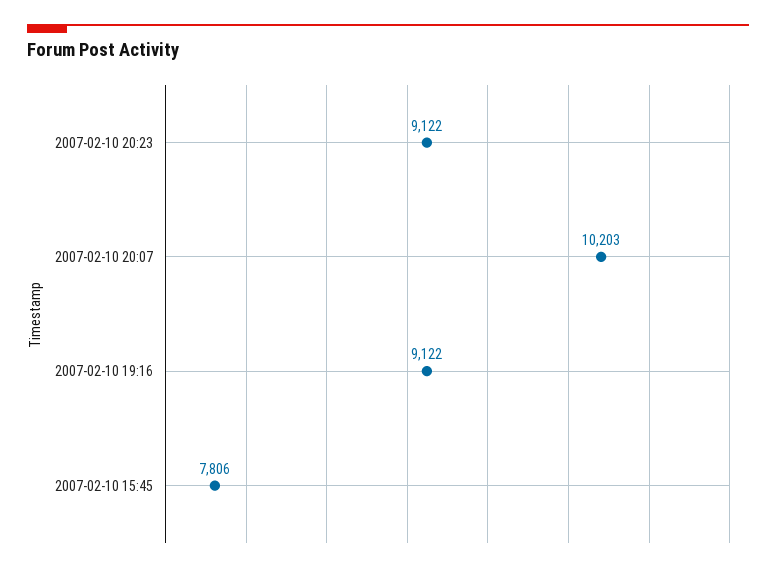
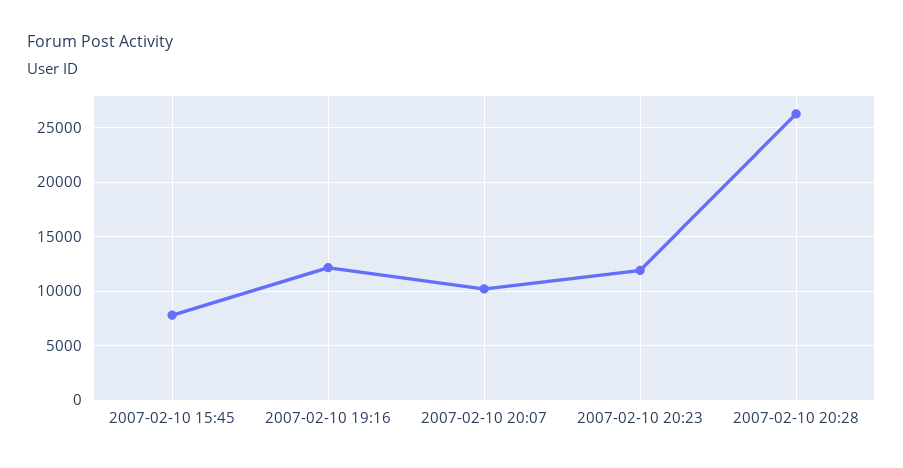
2007-02-10 20:23: 9122 -> 12000
2007-02-10 19:16: 9122 -> 12000
2007-02-10 20:28: none -> 26000

